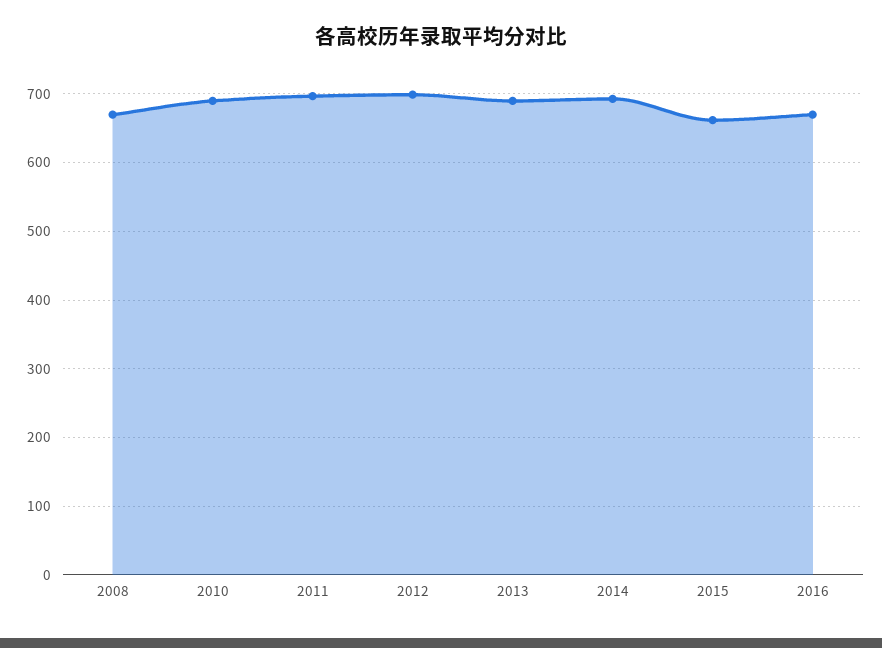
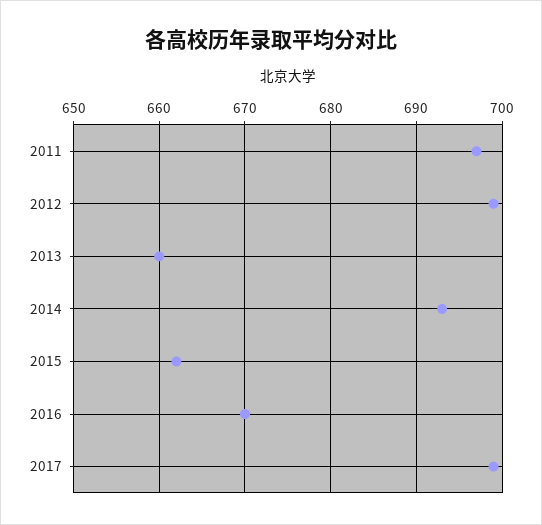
2008: 670 -> none
2010: 690 -> none
2013: 690 -> 660
2017: none -> 699

